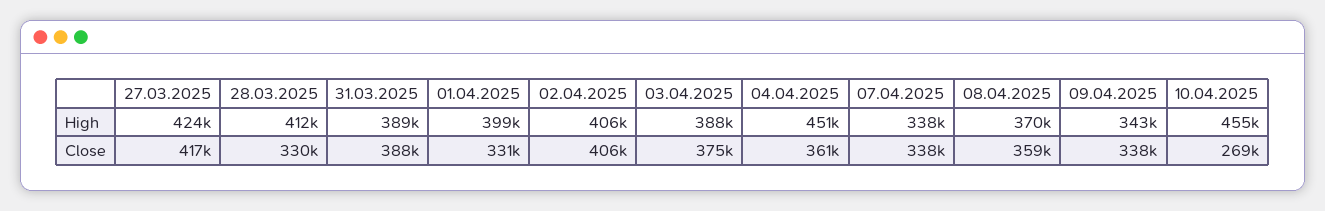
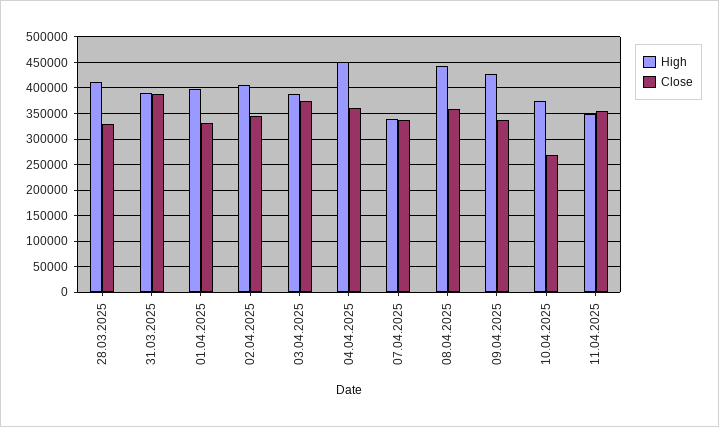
High, 27.03.2025: 424000 -> none
High, 08.04.2025: 370000 -> 450000
High, 09.04.2025: 343000 -> 425000
High, 10.04.2025: 455000 -> 375000
Close, 27.03.2025: 417000 -> none
Close, 02.04.2025: 406000 -> 350000
High, 11.04.2025: none -> 350000
Close, 11.04.2025: none -> 350000

